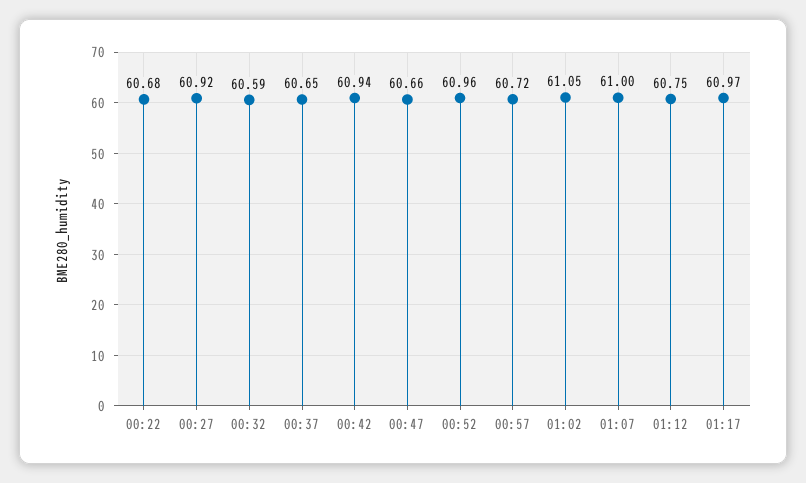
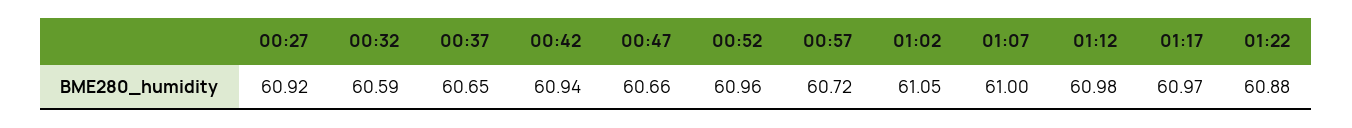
00:22: 60.68 -> none
01:12: 60.75 -> 60.98
01:22: none -> 60.88

